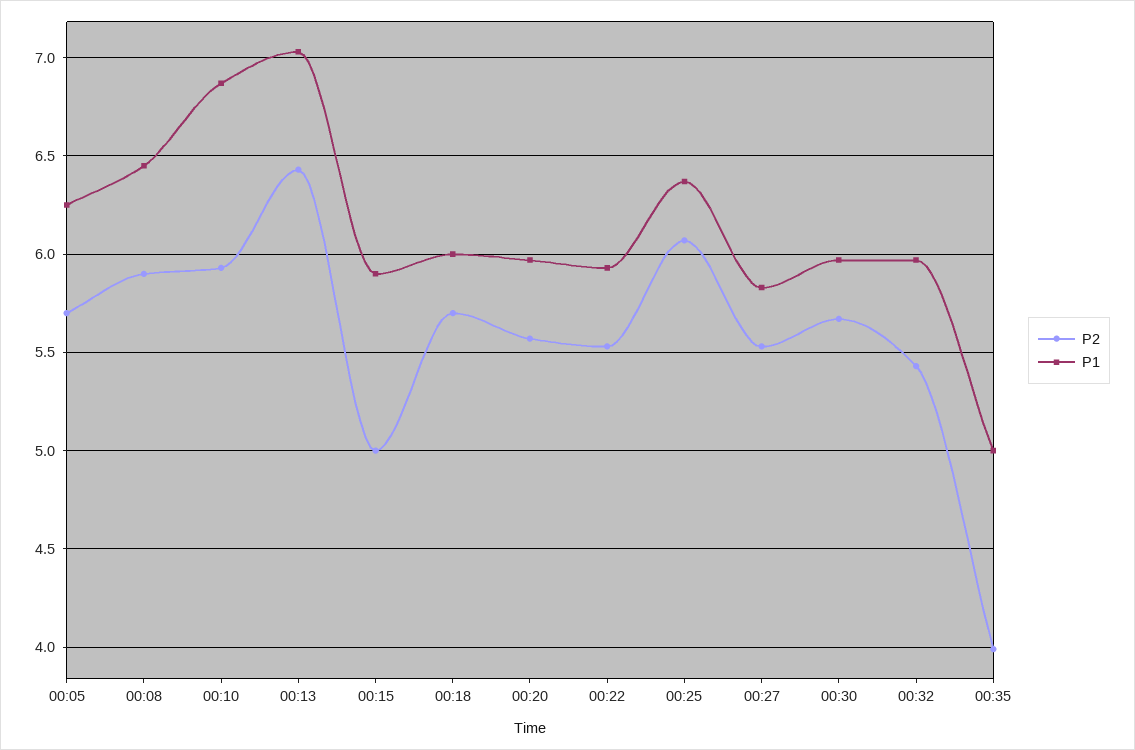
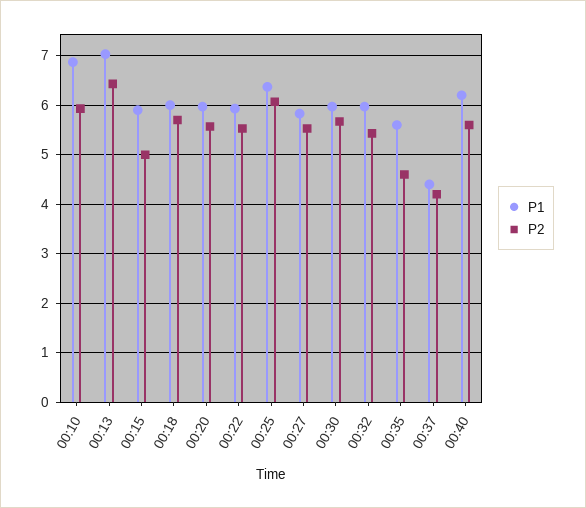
P2, 00:05: 5.7 -> none
P1, 00:05: 6.25 -> none
P2, 00:08: 5.9 -> none
P1, 00:08: 6.45 -> none
P2, 00:35: 4 -> 4.6
P1, 00:35: 5 -> 5.6
P1, 00:37: none -> 4.4
P2, 00:37: none -> 4.2
P1, 00:40: none -> 6.2
P2, 00:40: none -> 5.6

